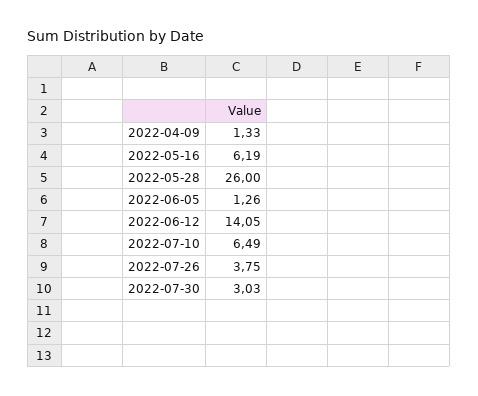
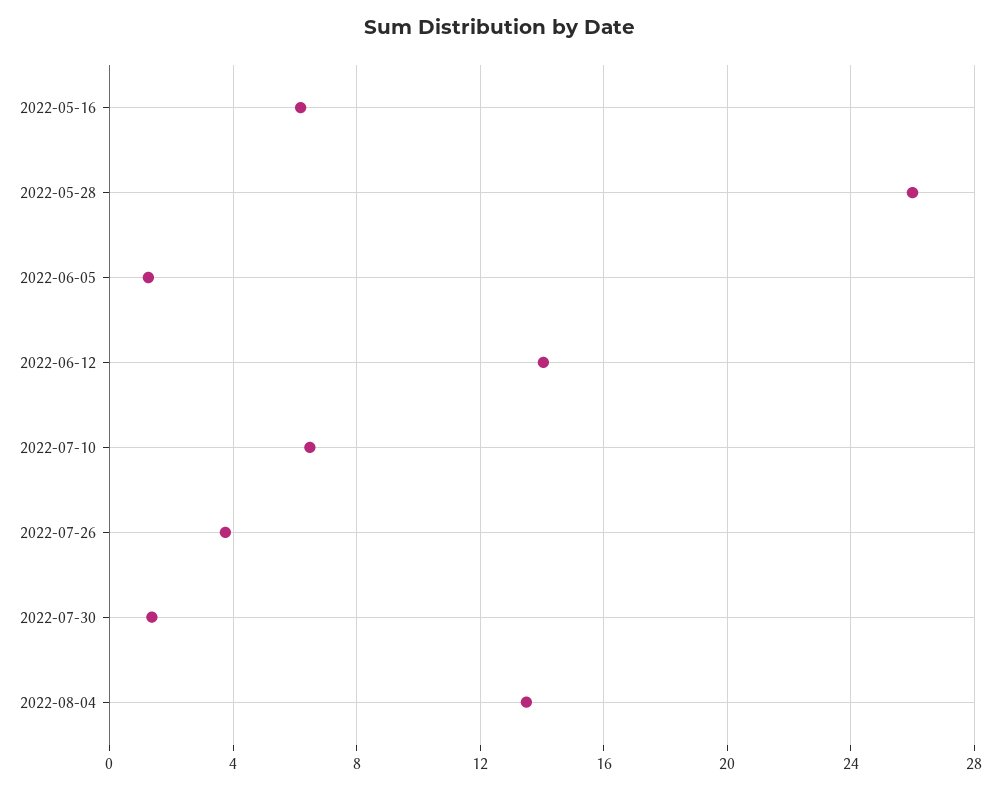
2022-04-09: 1.33 -> none
2022-07-30: 3.03 -> 1.5
2022-08-04: none -> 13.5

